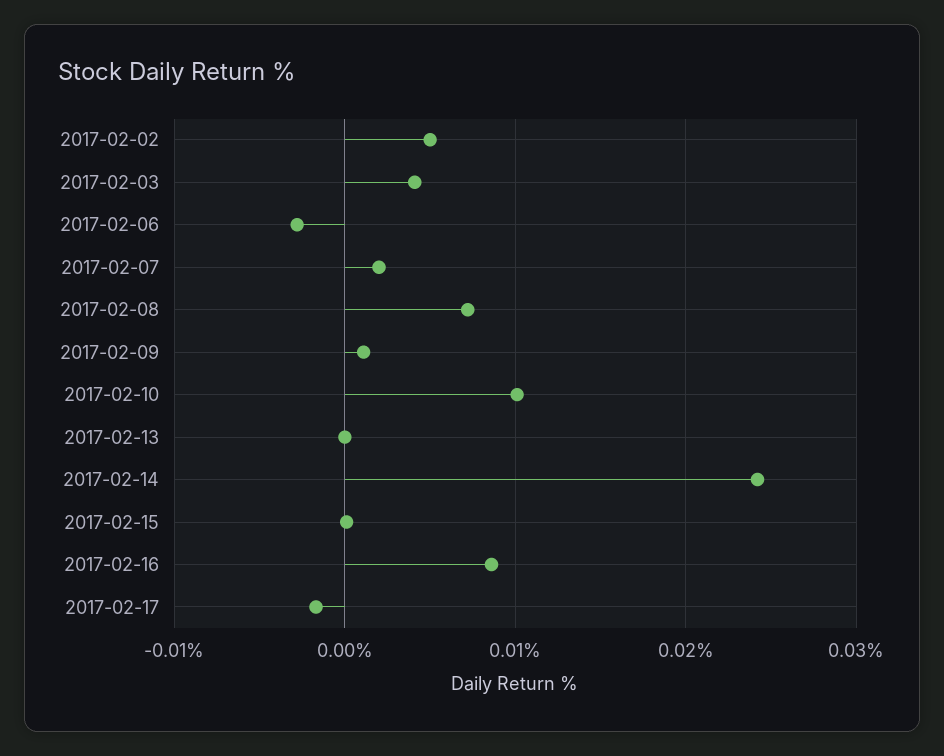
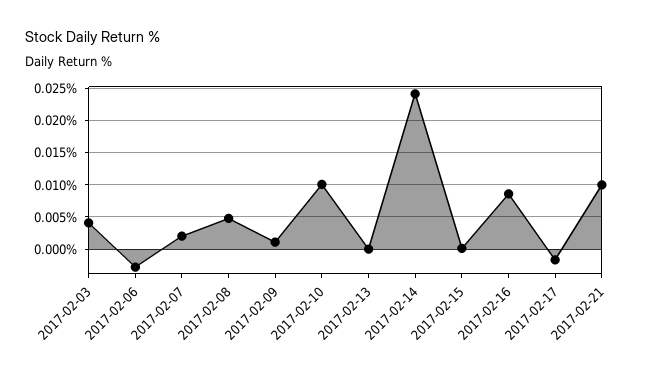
2017-02-02: 0.005 -> none
2017-02-08: 0.007 -> 0.005
2017-02-21: none -> 0.01

